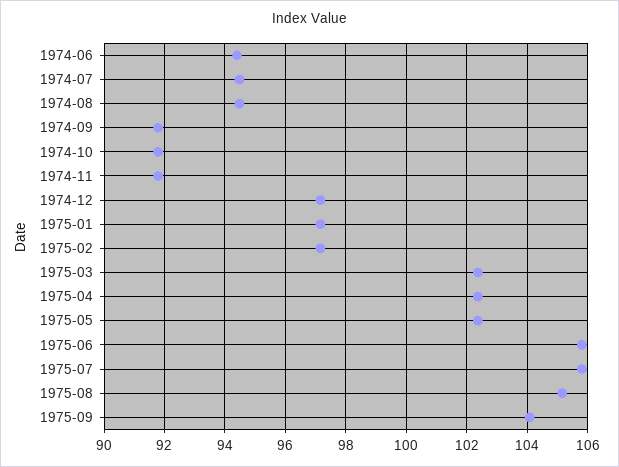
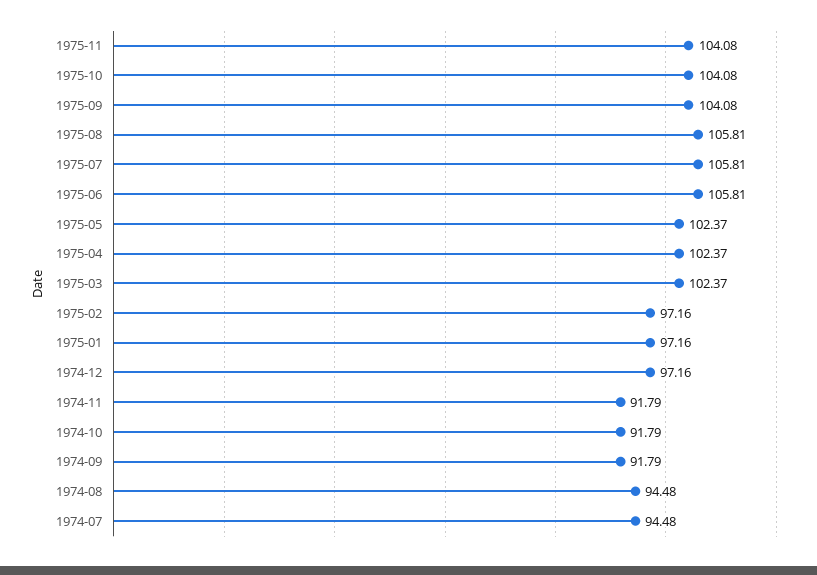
1974-06: 94.4 -> none
1975-08: 105.2 -> 105.81
1975-11: none -> 104.08
1975-10: none -> 104.08

